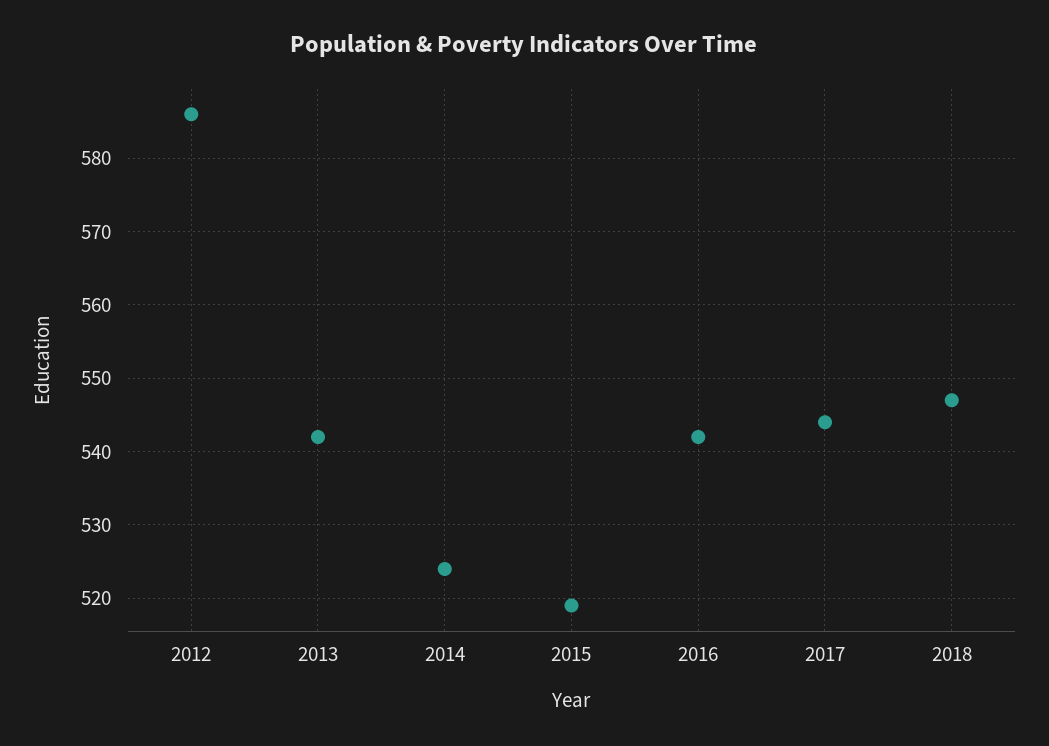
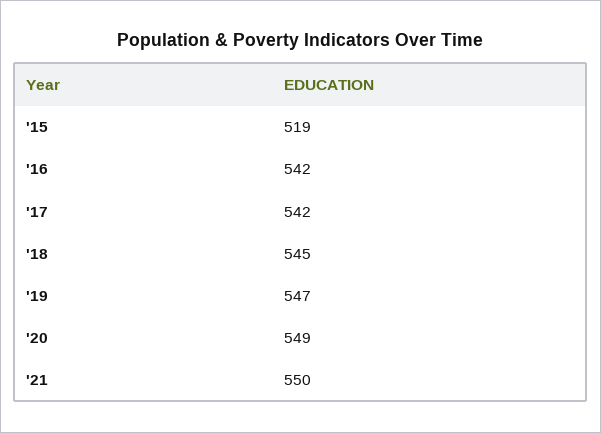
2012: 586 -> none
2013: 542 -> none
2014: 524 -> none
2017: 544 -> 542
2018: 547 -> 545
'19: none -> 547
'20: none -> 549
'21: none -> 550

